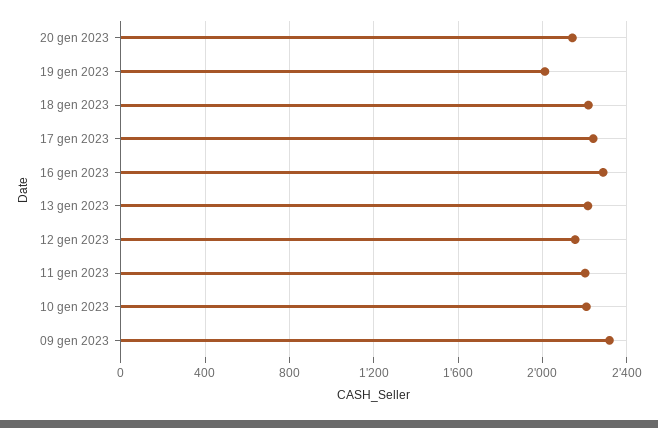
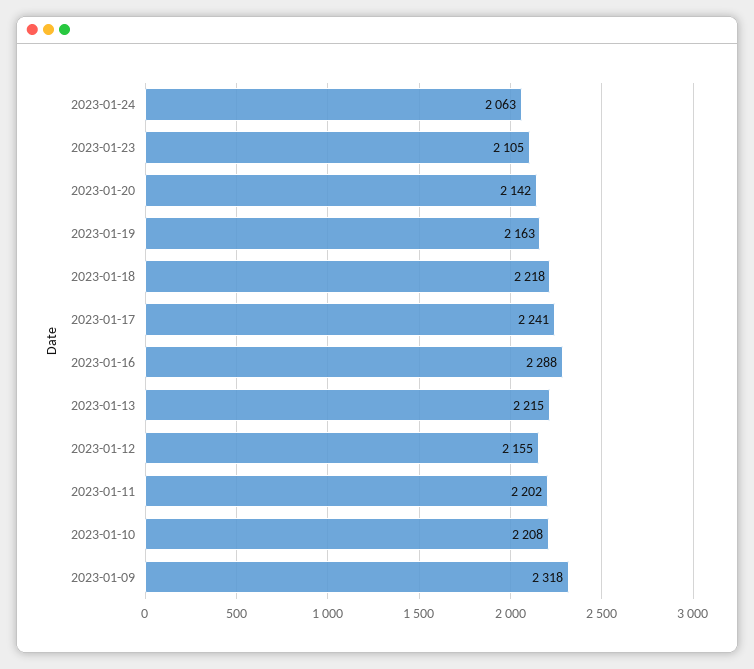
19 gen 2023: 2000 -> 2163
2023-01-24: none -> 2063
2023-01-23: none -> 2105

